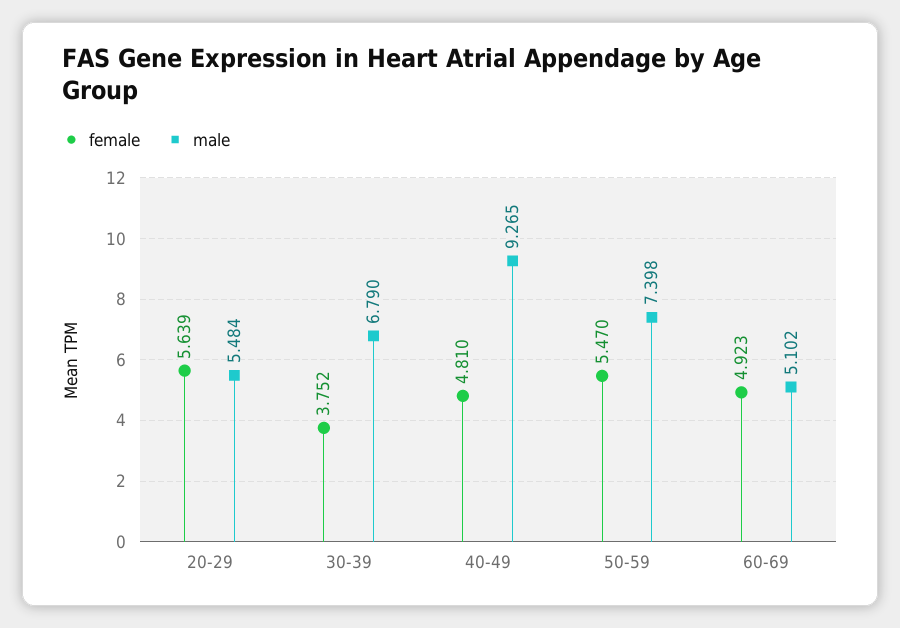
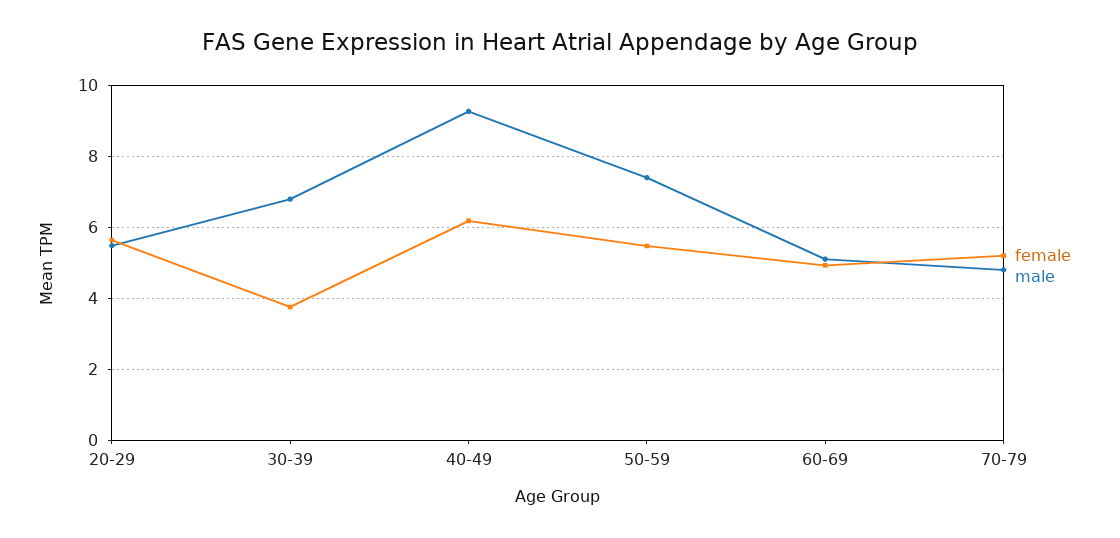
female, 40-49: 4.81 -> 6.2
female, 70-79: none -> 5.2
male, 70-79: none -> 4.8

